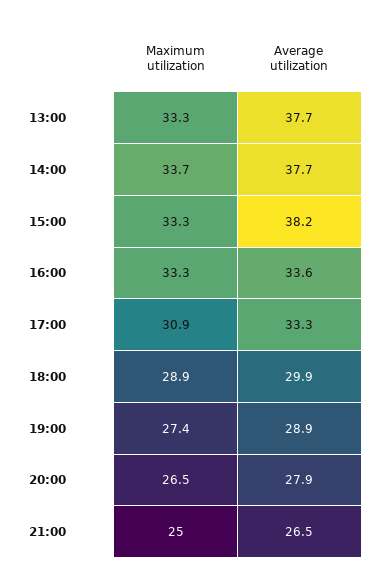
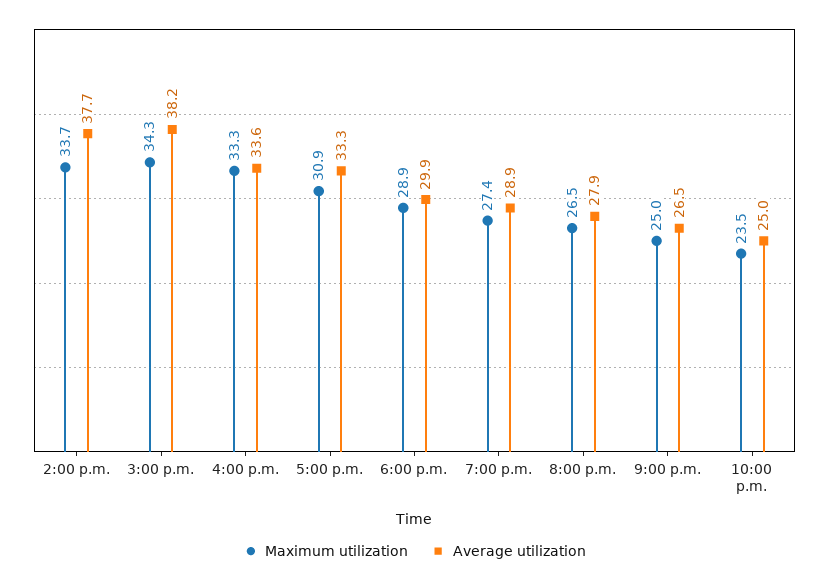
Maximum utilization, 13:00: 33.3 -> none
Average utilization, 13:00: 37.7 -> none
Maximum utilization, 15:00: 33.3 -> 34.3
Maximum utilization, 10:00 p.m.: none -> 23.5
Average utilization, 10:00 p.m.: none -> 25

